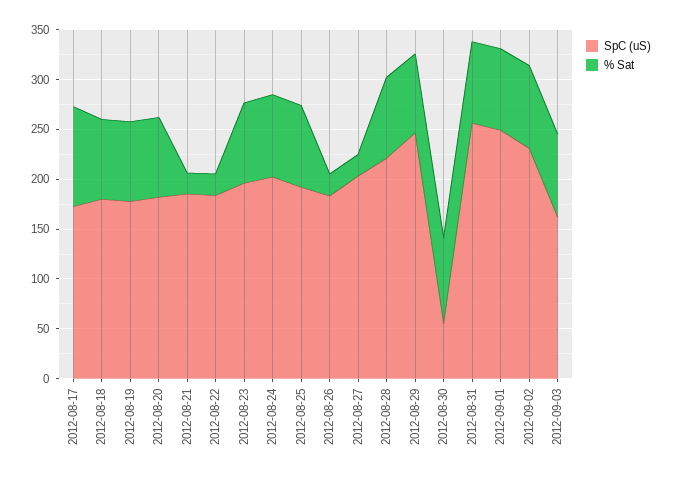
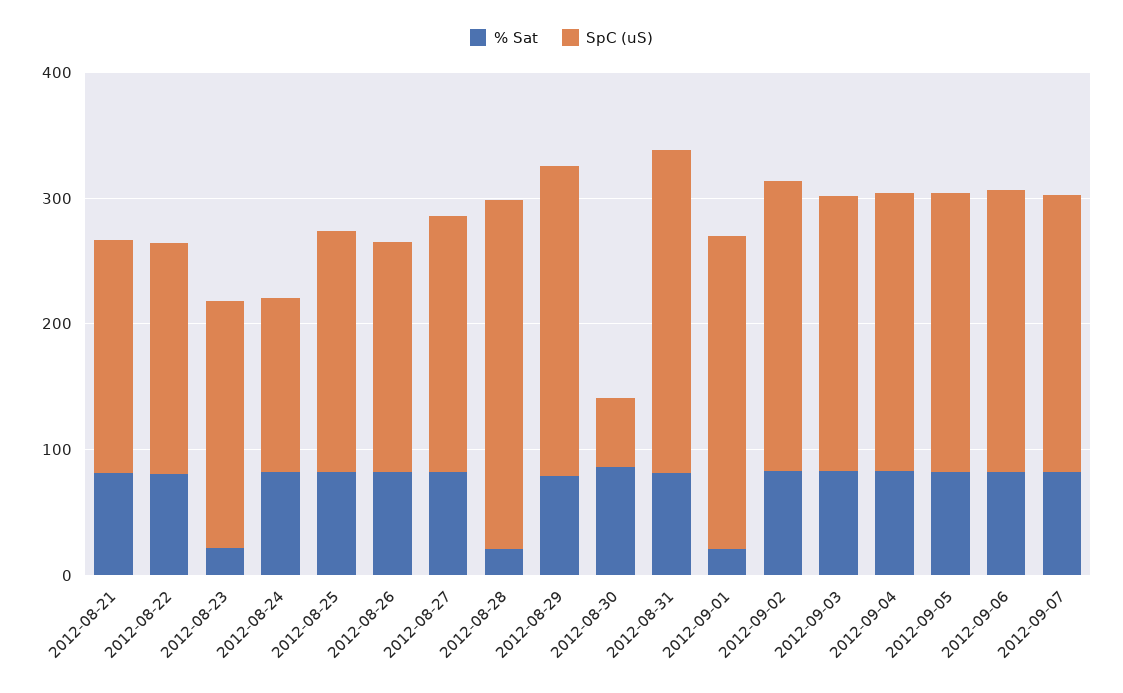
SpC (uS), 2012-08-17: 170 -> none
% Sat, 2012-08-17: 100 -> none
SpC (uS), 2012-08-18: 180 -> none
% Sat, 2012-08-18: 80 -> none
SpC (uS), 2012-08-19: 180 -> none
% Sat, 2012-08-19: 80 -> none
SpC (uS), 2012-08-20: 180 -> none
% Sat, 2012-08-20: 80 -> none
% Sat, 2012-08-21: 20 -> 80
% Sat, 2012-08-22: 20 -> 80
% Sat, 2012-08-23: 80 -> 20
SpC (uS), 2012-08-24: 200 -> 140
% Sat, 2012-08-26: 20 -> 80
% Sat, 2012-08-27: 20 -> 80
SpC (uS), 2012-08-28: 220 -> 280
% Sat, 2012-08-28: 80 -> 20
% Sat, 2012-09-01: 80 -> 20
SpC (uS), 2012-09-03: 160 -> 220
% Sat, 2012-09-04: none -> 80
SpC (uS), 2012-09-04: none -> 220
% Sat, 2012-09-05: none -> 80
SpC (uS), 2012-09-05: none -> 220
% Sat, 2012-09-06: none -> 80
SpC (uS), 2012-09-06: none -> 220
% Sat, 2012-09-07: none -> 80
SpC (uS), 2012-09-07: none -> 220

